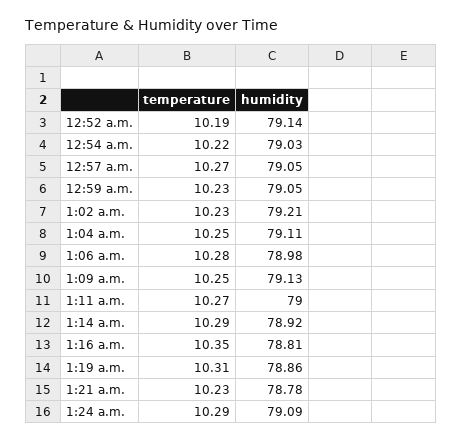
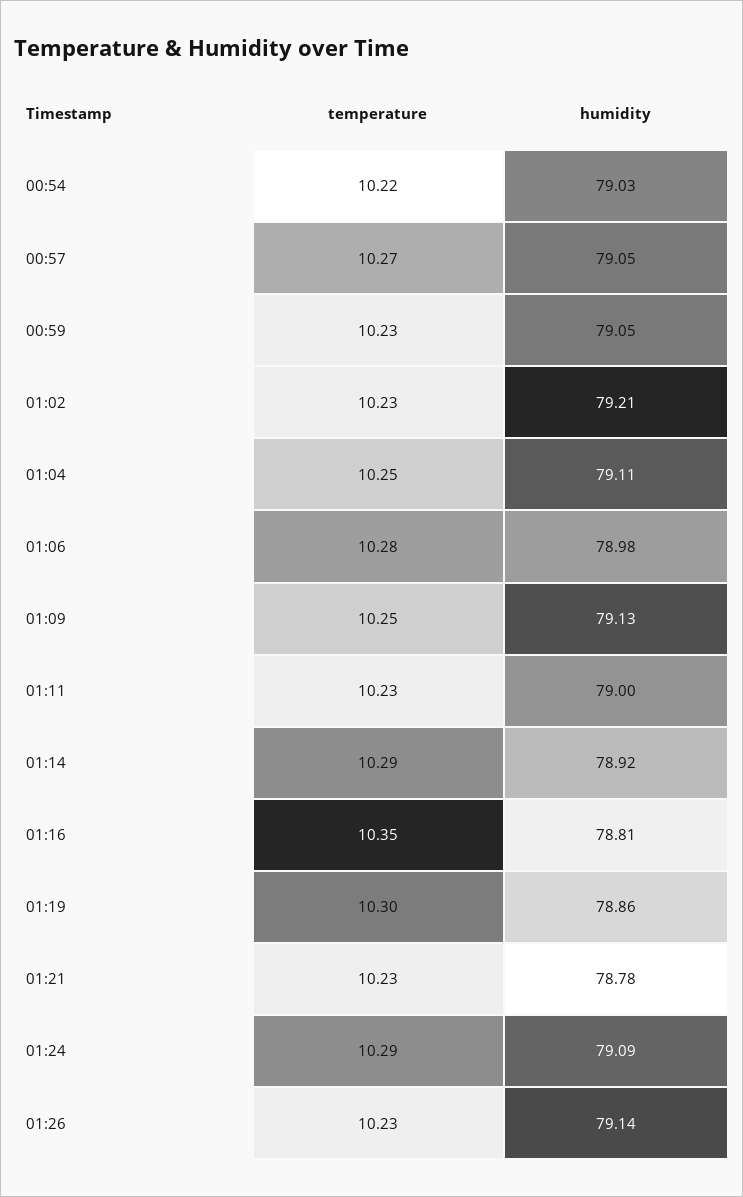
temperature, 12:52 a.m.: 10.19 -> none
humidity, 12:52 a.m.: 79.14 -> none
temperature, 1:11 a.m.: 10.27 -> 10.23
temperature, 1:19 a.m.: 10.31 -> 10.3
temperature, 01:26: none -> 10.23
humidity, 01:26: none -> 79.14

